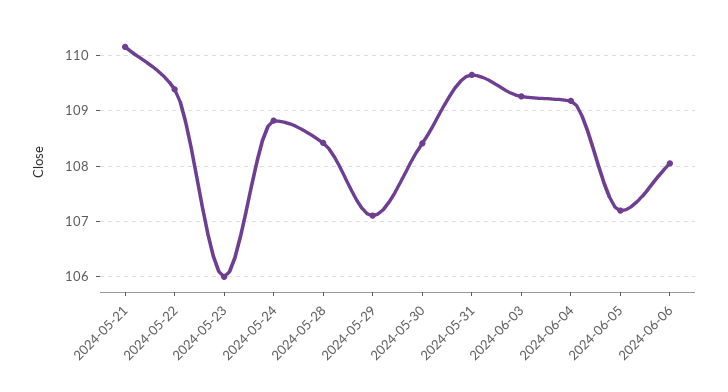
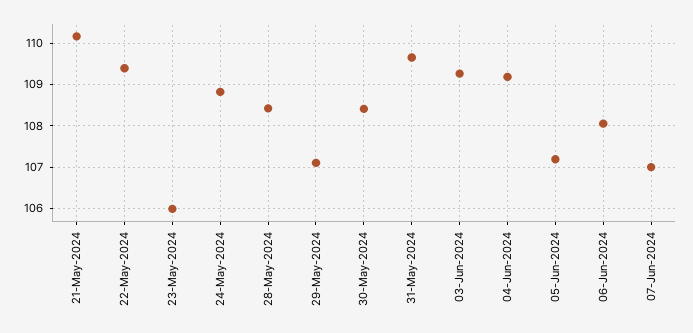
07-Jun-2024: none -> 107

